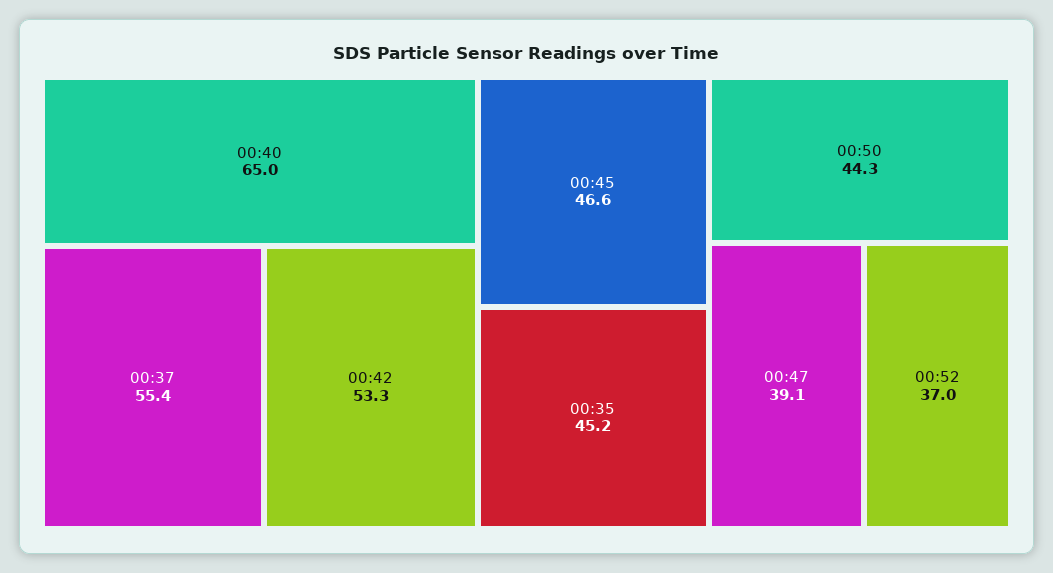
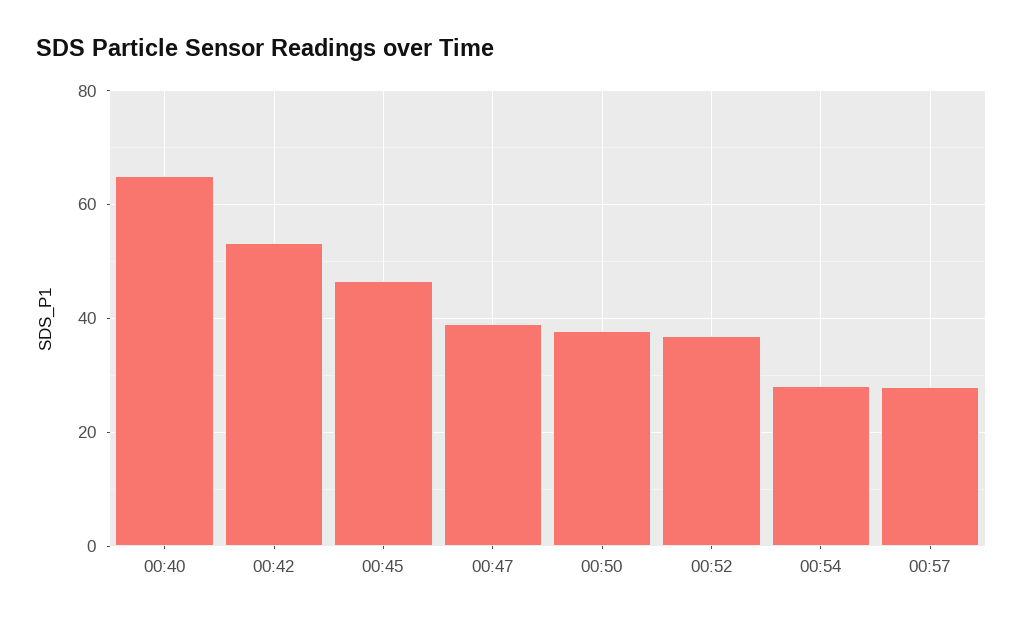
00:37: 55.4 -> none
00:35: 45.2 -> none
00:50: 44.3 -> 38
00:54: none -> 28
00:57: none -> 28

